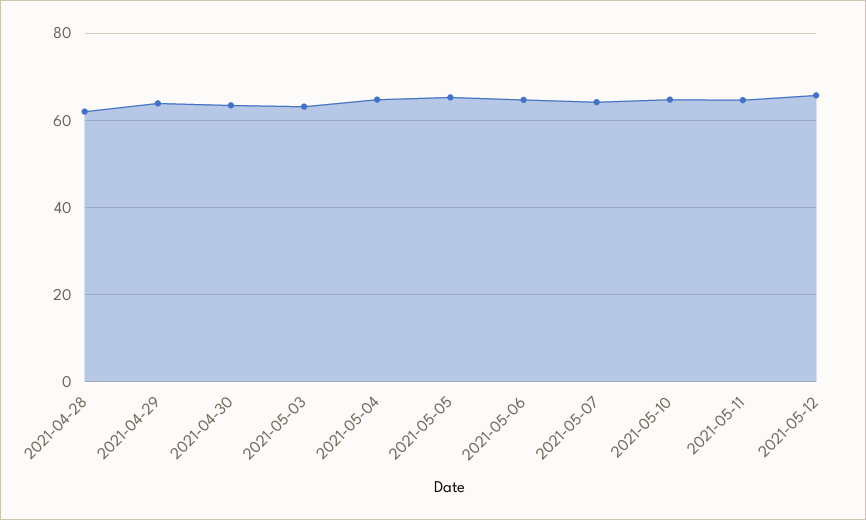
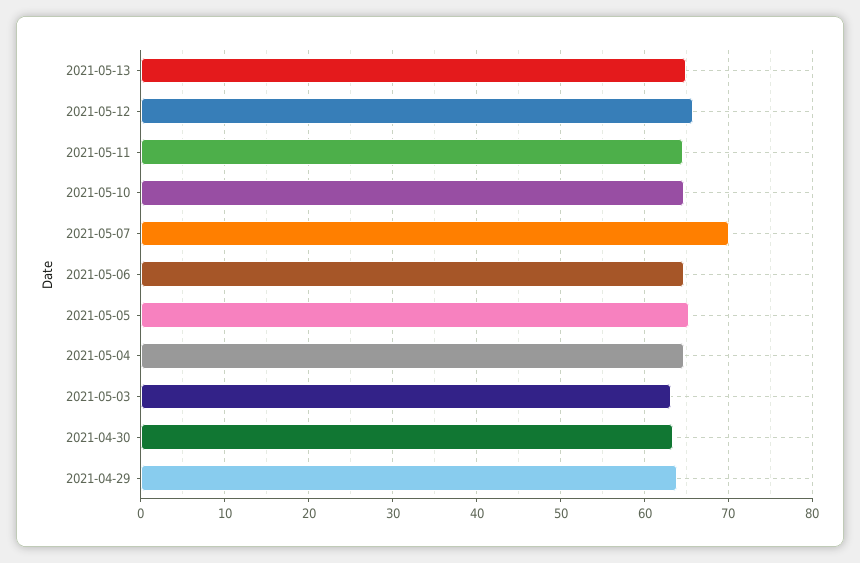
2021-04-28: 62 -> none
2021-05-07: 64 -> 70
2021-05-13: none -> 65

